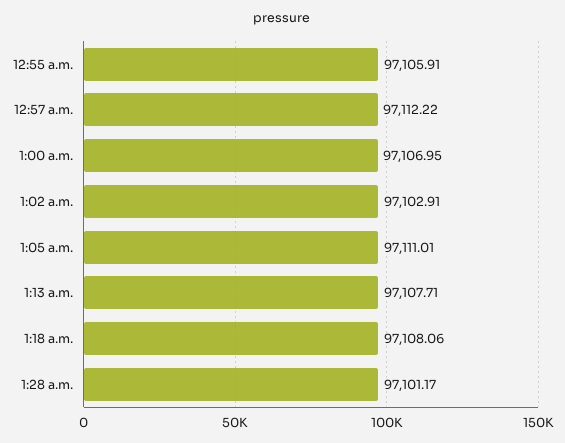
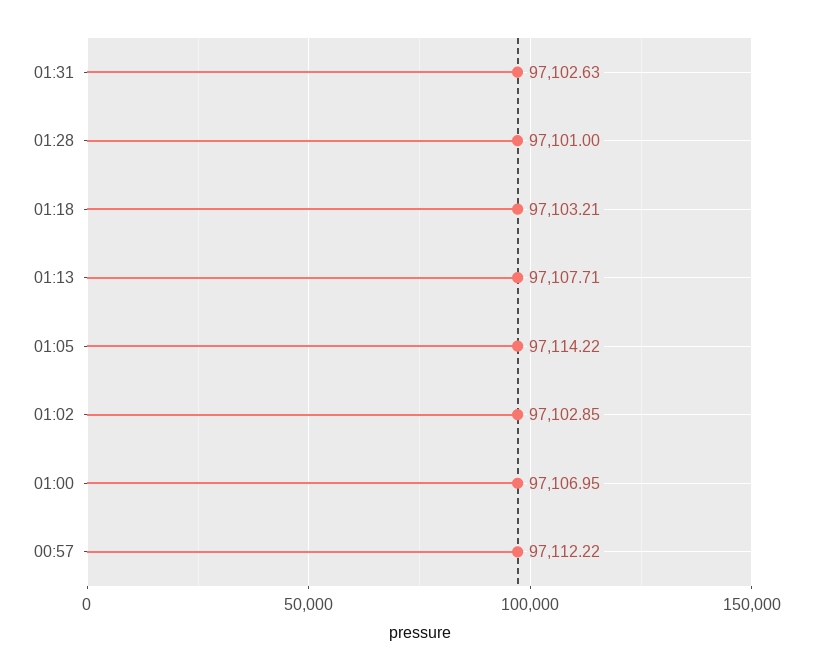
12:55 a.m.: 97105.91 -> none
1:02 a.m.: 97102.91 -> 97102.85
1:05 a.m.: 97111.01 -> 97114.22
1:18 a.m.: 97108.06 -> 97103.21
1:28 a.m.: 97101.17 -> 97101
01:31: none -> 97102.63

